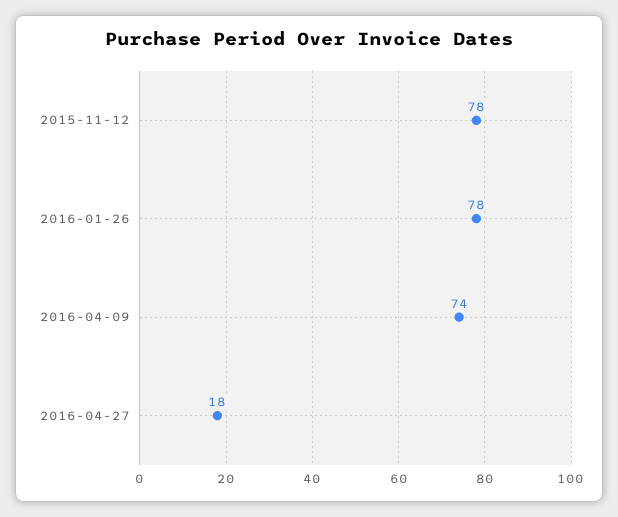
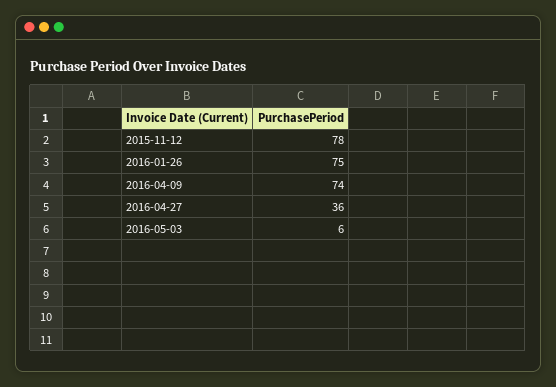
2016-01-26: 78 -> 75
2016-04-27: 18 -> 36
2016-05-03: none -> 6

